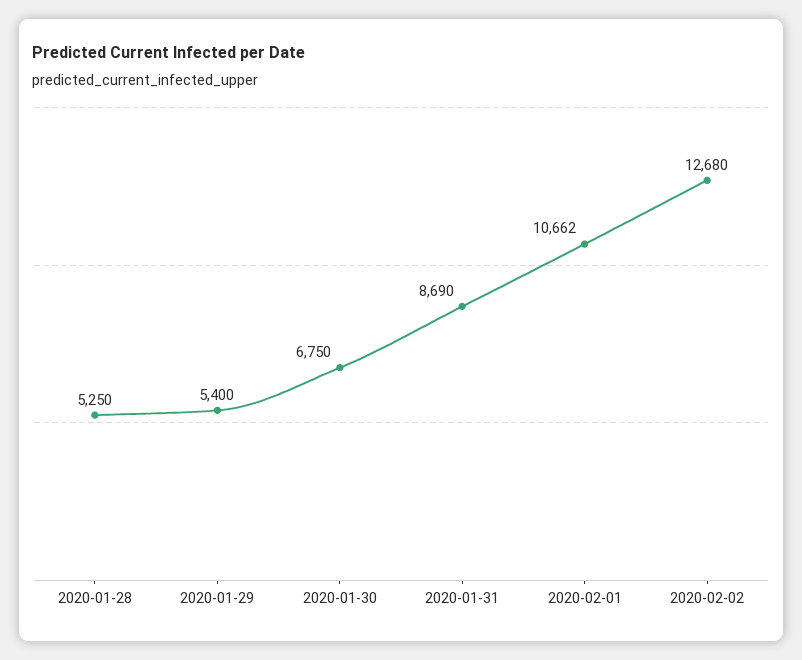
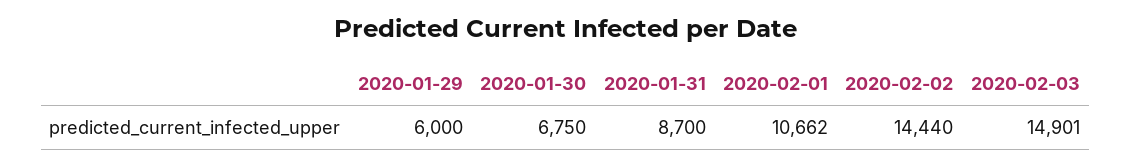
2020-01-28: 5250 -> none
2020-01-29: 5400 -> 6000
2020-01-31: 8690 -> 8700
2020-02-02: 12680 -> 14440
2020-02-03: none -> 14901

